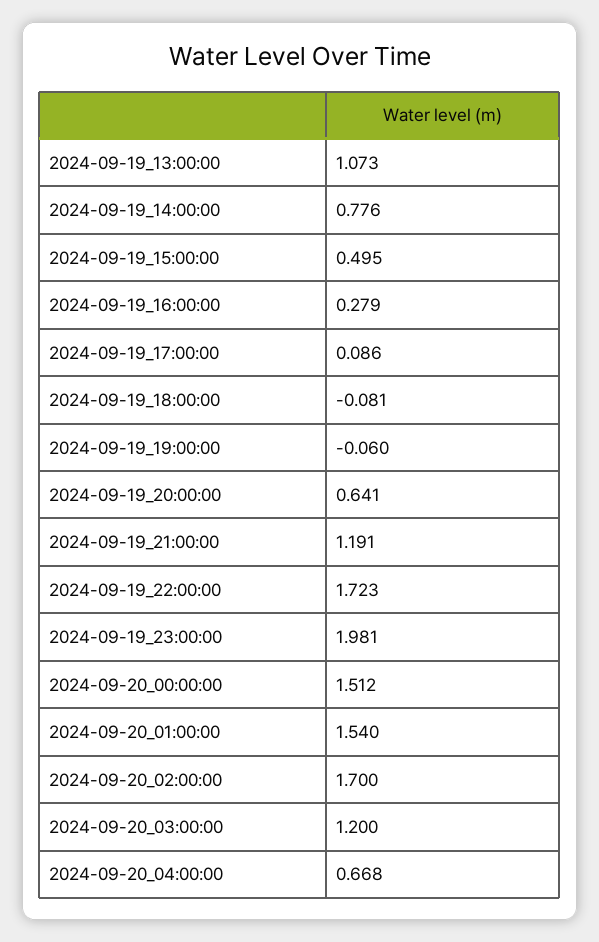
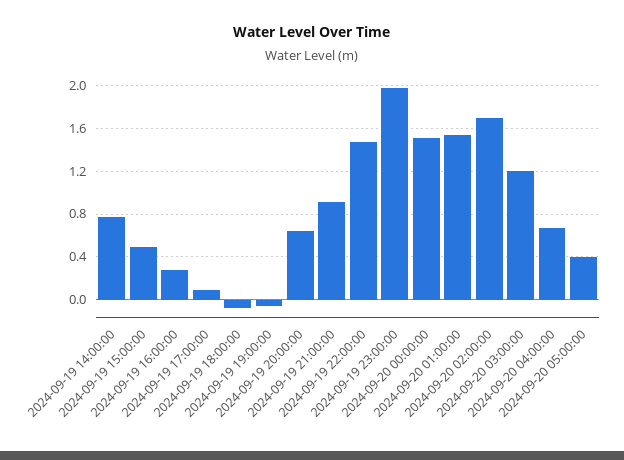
2024-09-19_13:00:00: 1.073 -> none
2024-09-19_21:00:00: 1.191 -> 0.9
2024-09-19_22:00:00: 1.723 -> 1.5
2024-09-20 05:00:00: none -> 0.4

